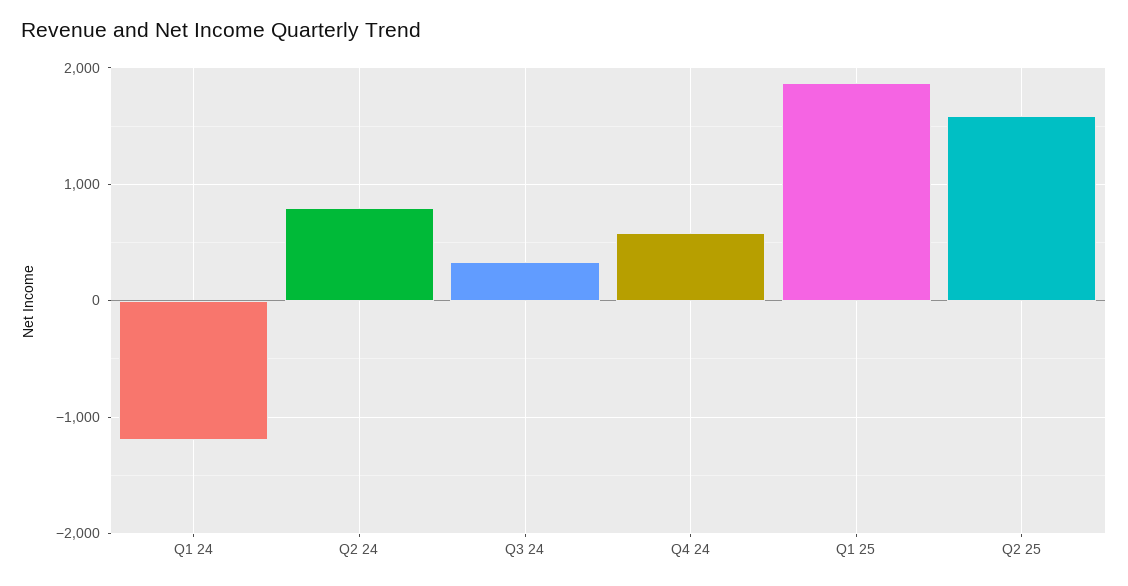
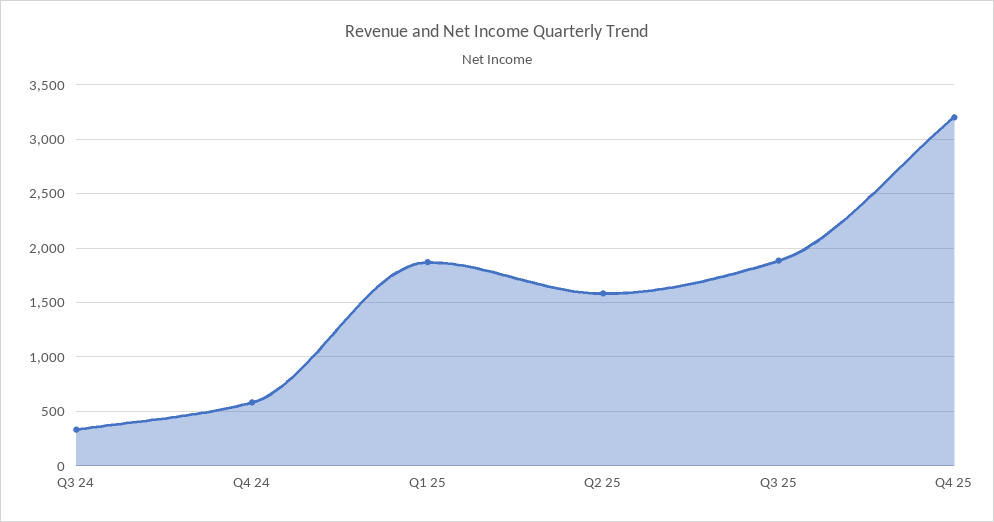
Q1 24: -1200 -> none
Q2 24: 800 -> none
Q3 25: none -> 1900
Q4 25: none -> 3200

